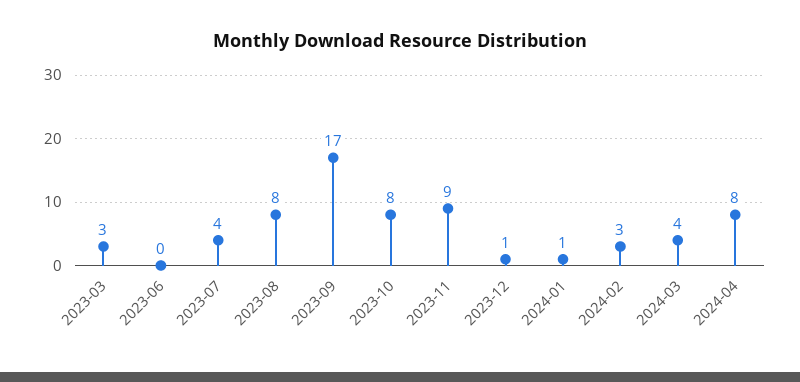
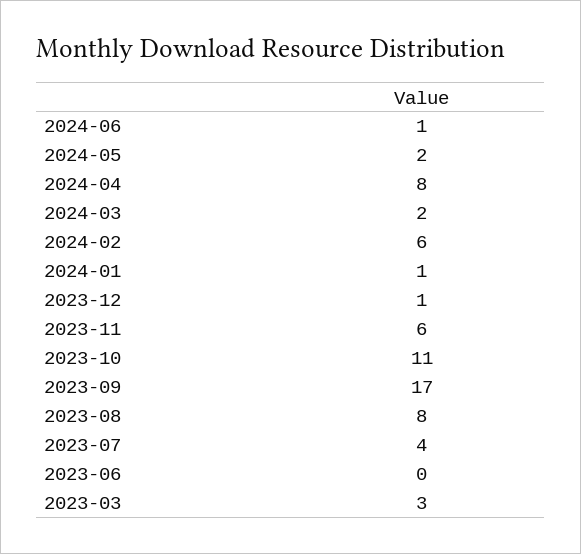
2023-10: 8 -> 11
2023-11: 9 -> 6
2024-02: 3 -> 6
2024-03: 4 -> 2
2024-06: none -> 1
2024-05: none -> 2

